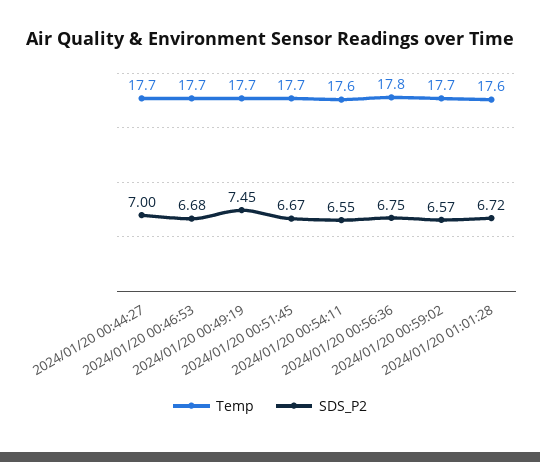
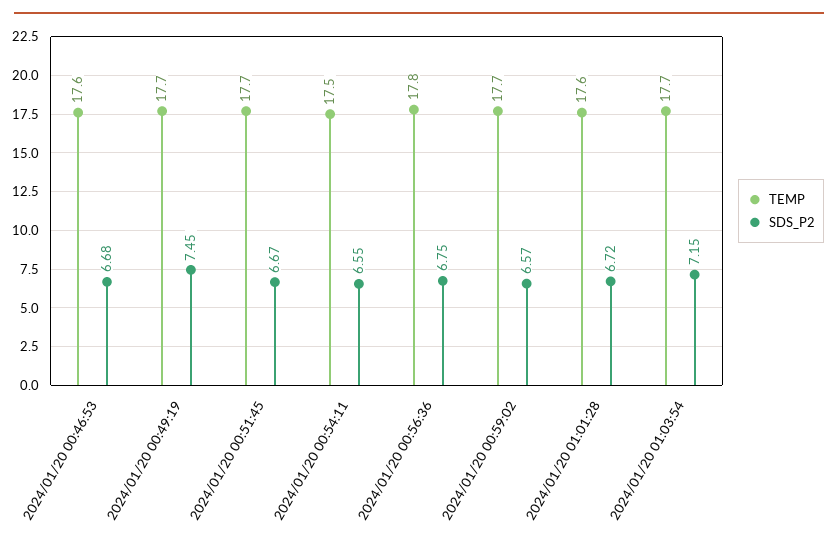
Temp, 2024/01/20 00:44:27: 17.7 -> none
SDS_P2, 2024/01/20 00:44:27: 7 -> none
Temp, 2024/01/20 00:46:53: 17.7 -> 17.6
Temp, 2024/01/20 00:54:11: 17.6 -> 17.5
Temp, 2024/01/20 01:03:54: none -> 17.7
SDS_P2, 2024/01/20 01:03:54: none -> 7.15

